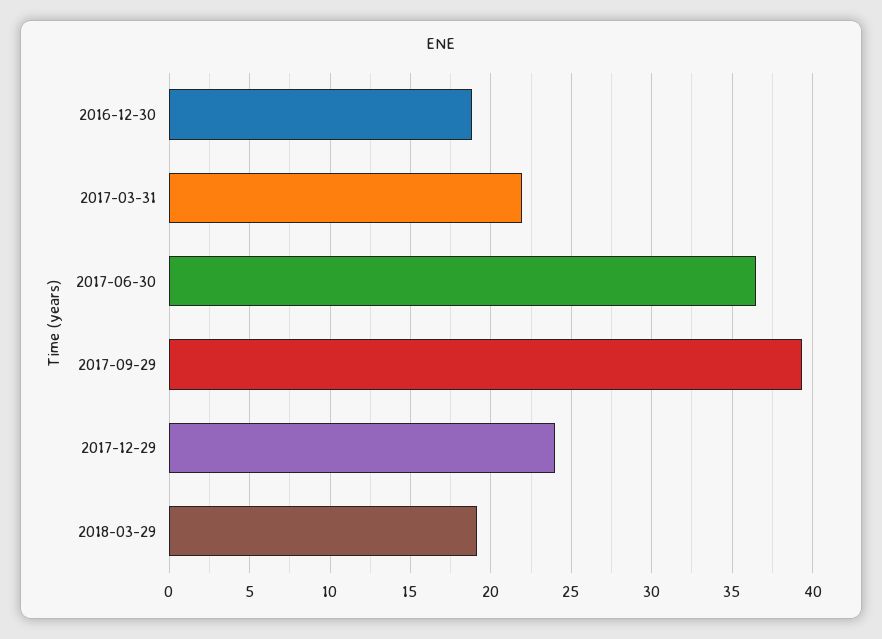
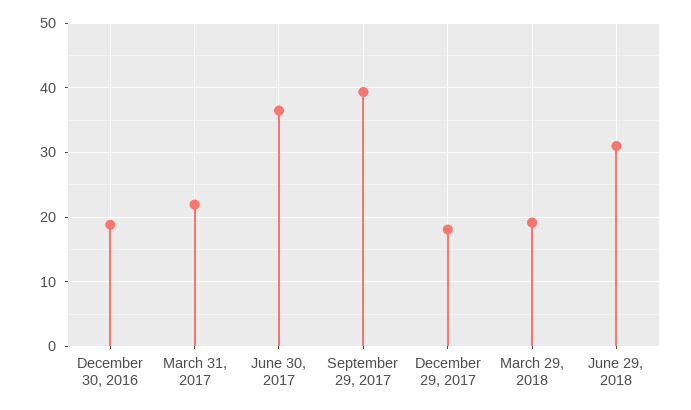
2017-12-29: 24 -> 18
June 29, 2018: none -> 31

